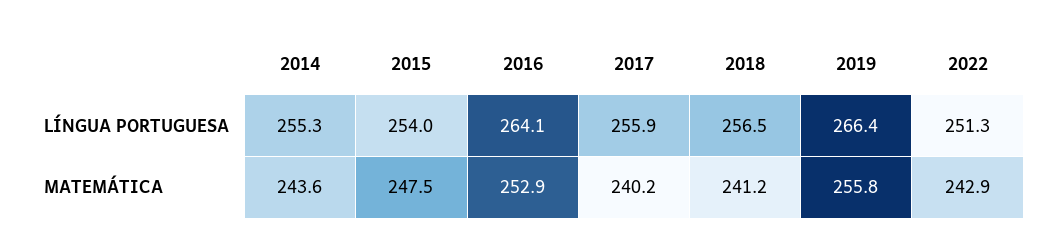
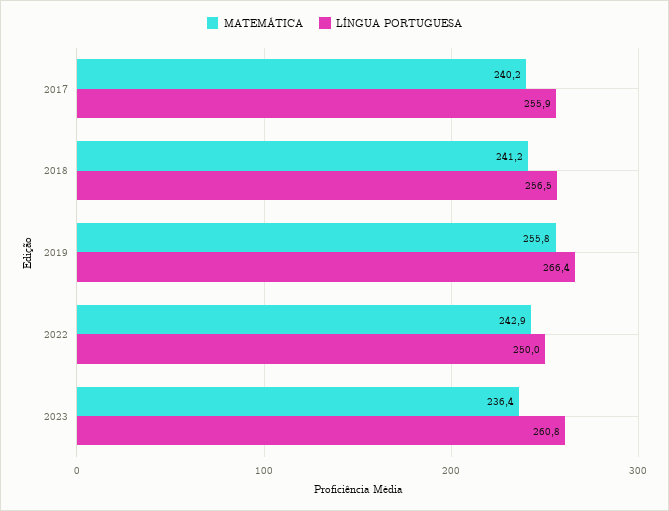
LÍNGUA PORTUGUESA, 2014: 255.3 -> none
LÍNGUA PORTUGUESA, 2015: 254 -> none
LÍNGUA PORTUGUESA, 2016: 264.1 -> none
LÍNGUA PORTUGUESA, 2022: 251.3 -> 250
MATEMÁTICA, 2014: 243.6 -> none
MATEMÁTICA, 2015: 247.5 -> none
MATEMÁTICA, 2016: 252.9 -> none
MATEMÁTICA, 2023: none -> 236.4
LÍNGUA PORTUGUESA, 2023: none -> 260.8

